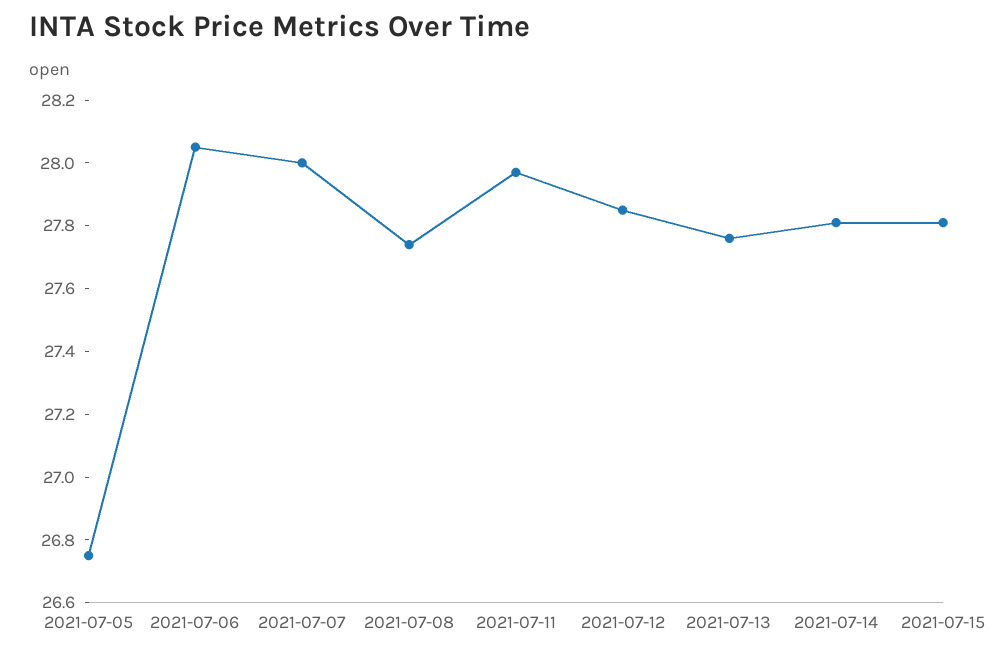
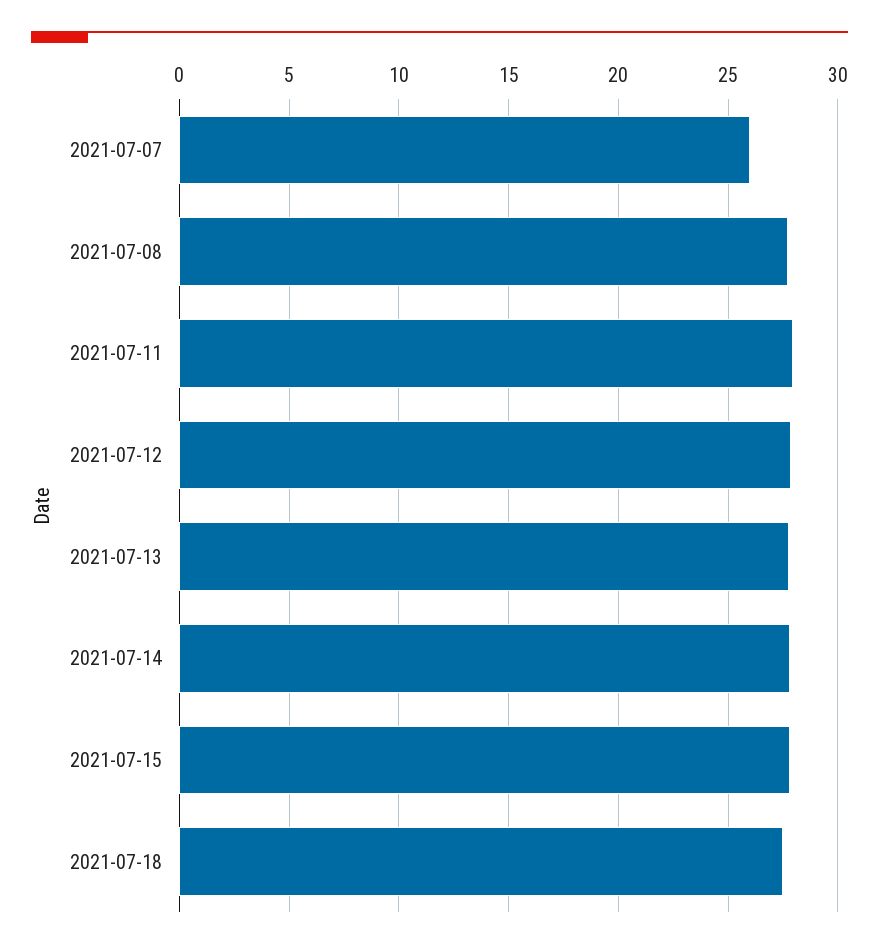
2021-07-05: 26.75 -> none
2021-07-06: 28.05 -> none
2021-07-07: 28 -> 26
2021-07-18: none -> 27.5

